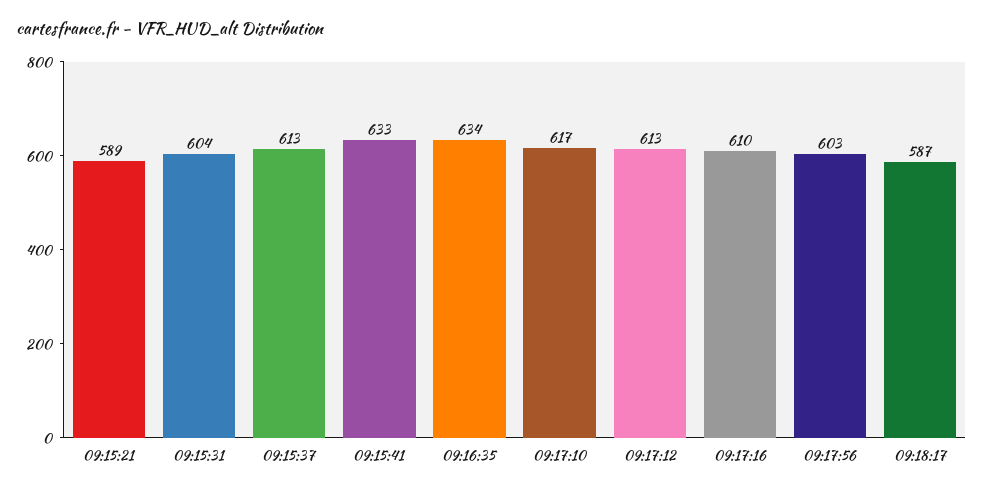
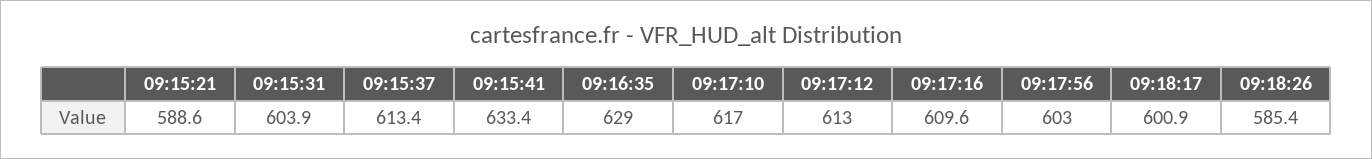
09:16:35: 634 -> 629
09:18:17: 587 -> 600.9
09:18:26: none -> 585.4

